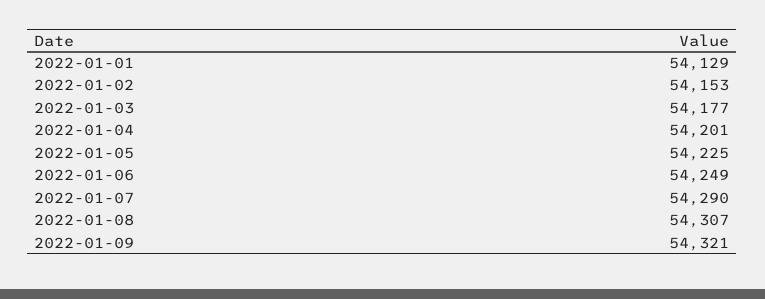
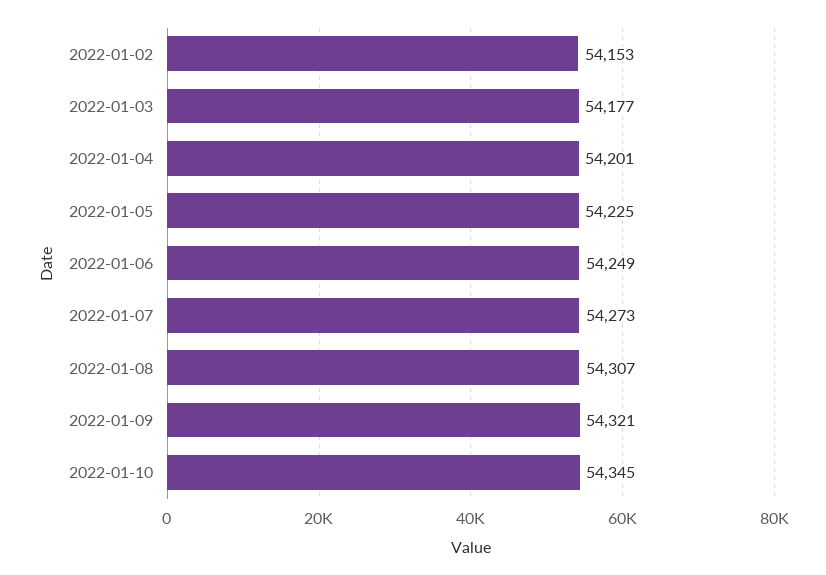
2022-01-01: 54129 -> none
2022-01-07: 54290 -> 54273
2022-01-10: none -> 54345

